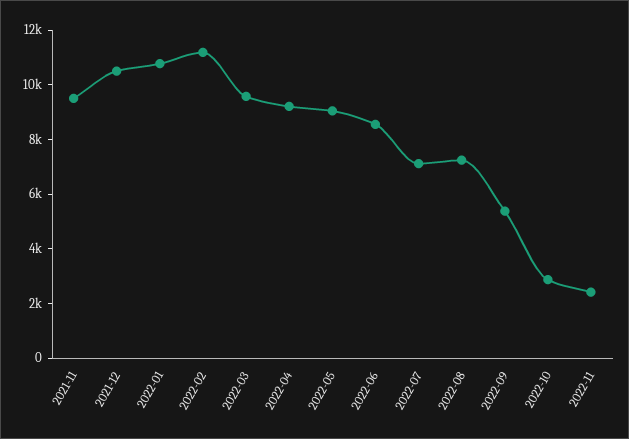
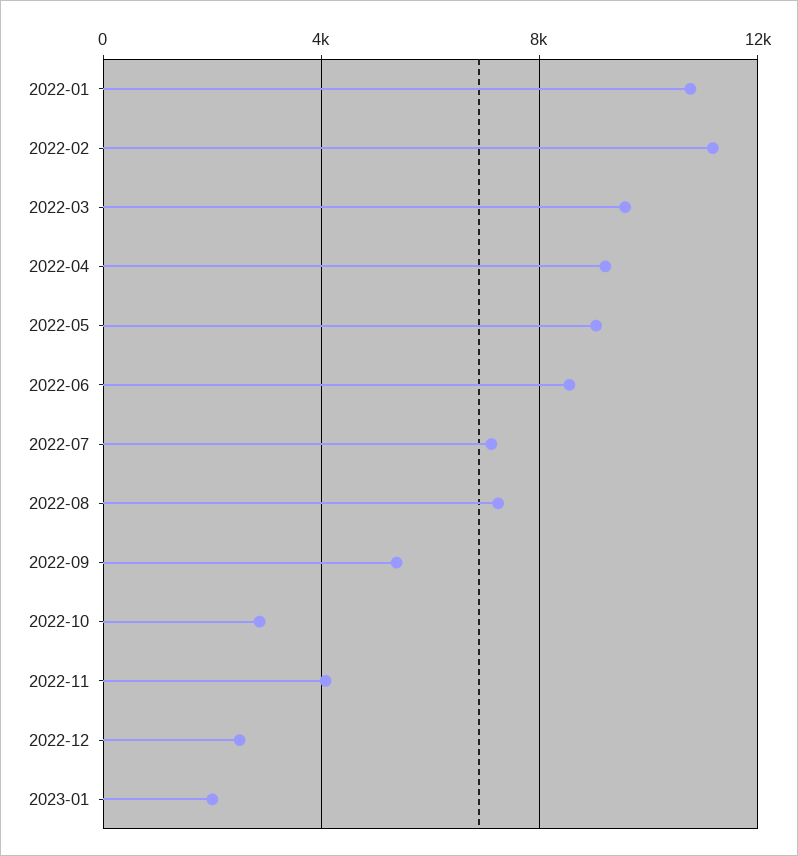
2021-11: 9500 -> none
2021-12: 10500 -> none
2022-11: 2500 -> 4000
2022-12: none -> 2500
2023-01: none -> 2000

